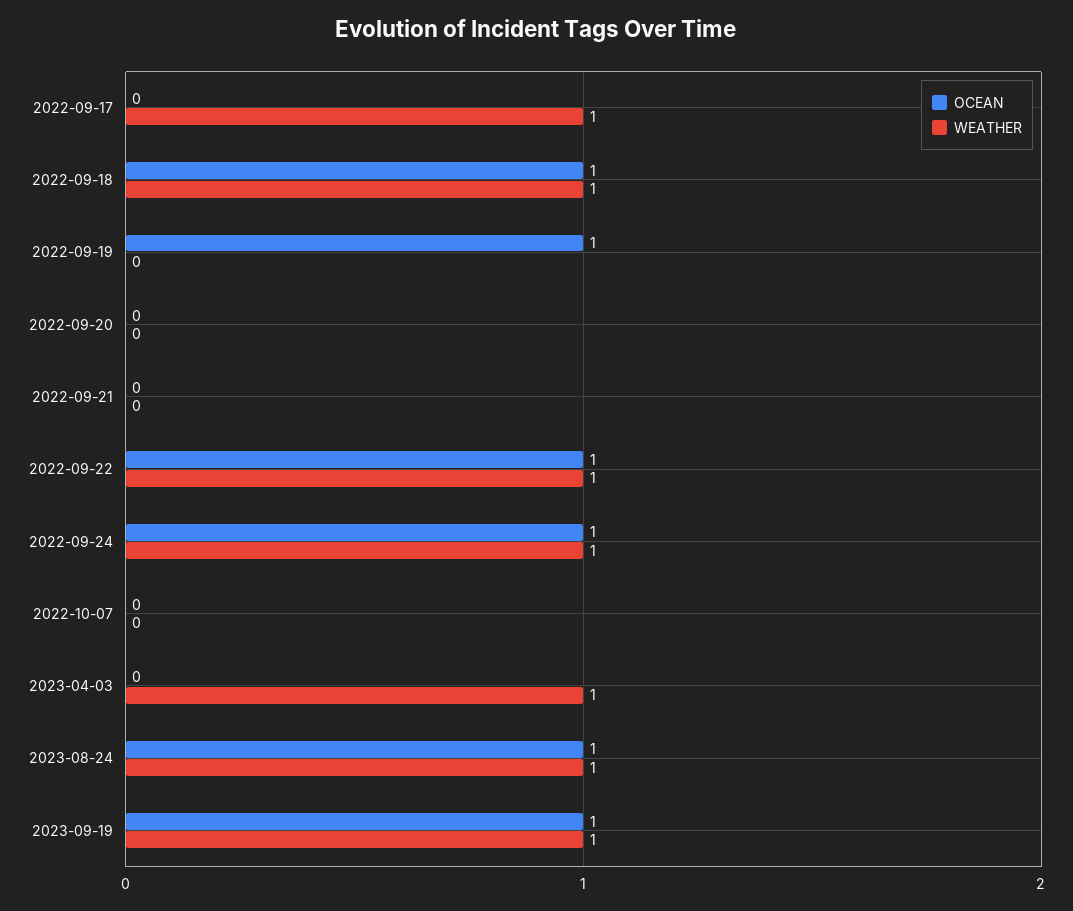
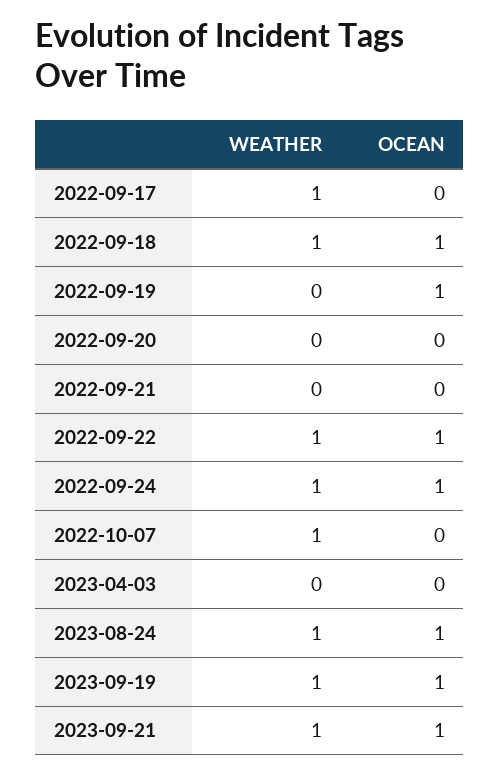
WEATHER, 2022-10-07: 0 -> 1
WEATHER, 2023-04-03: 1 -> 0
WEATHER, 2023-09-21: none -> 1
OCEAN, 2023-09-21: none -> 1

